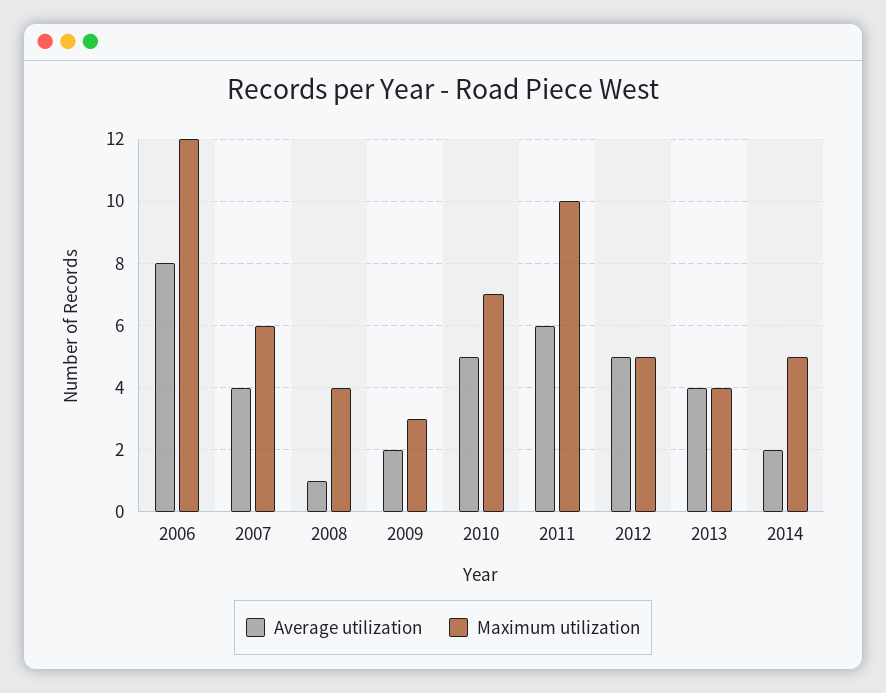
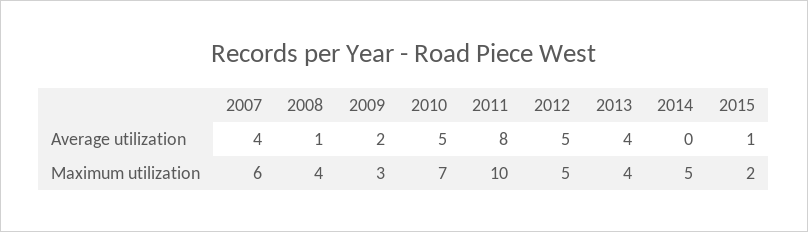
Average utilization, 2006: 8 -> none
Maximum utilization, 2006: 12 -> none
Average utilization, 2011: 6 -> 8
Average utilization, 2014: 2 -> 0
Average utilization, 2015: none -> 1
Maximum utilization, 2015: none -> 2

